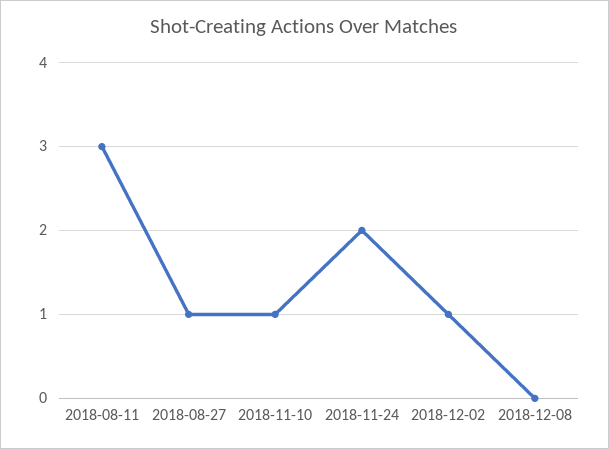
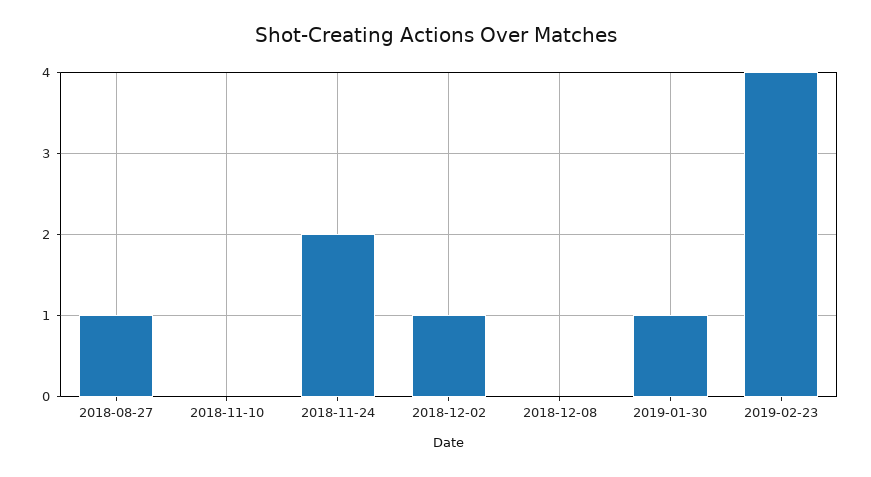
2018-08-11: 3 -> none
2018-11-10: 1 -> 0
2019-01-30: none -> 1
2019-02-23: none -> 4

